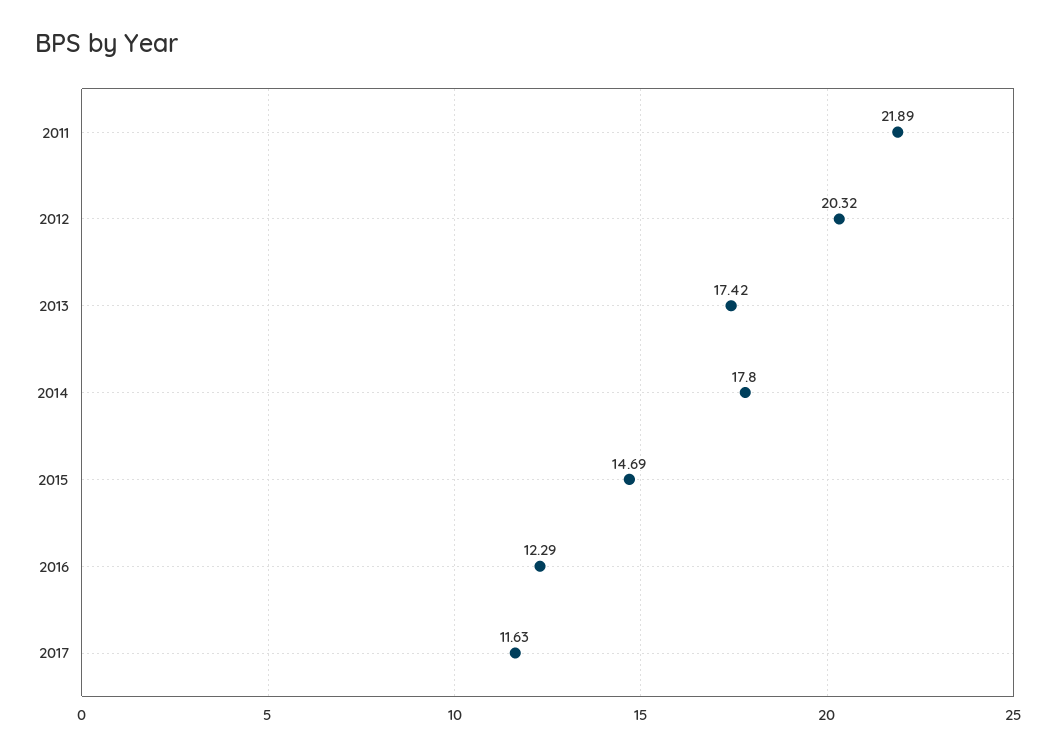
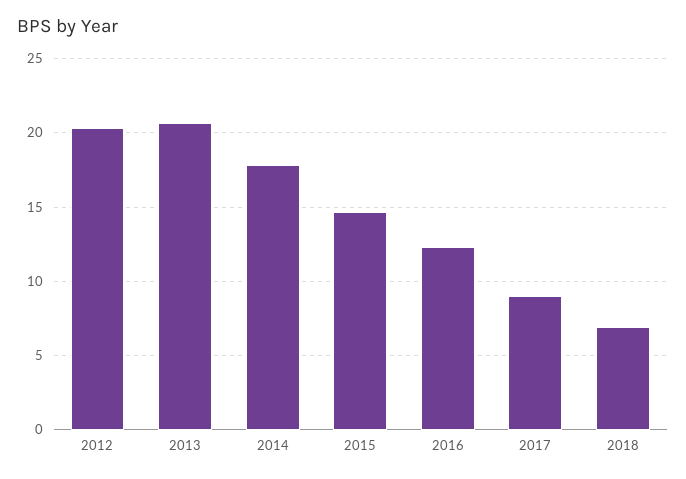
2011: 21.89 -> none
2013: 17.42 -> 20.5
2017: 11.63 -> 9
2018: none -> 7

